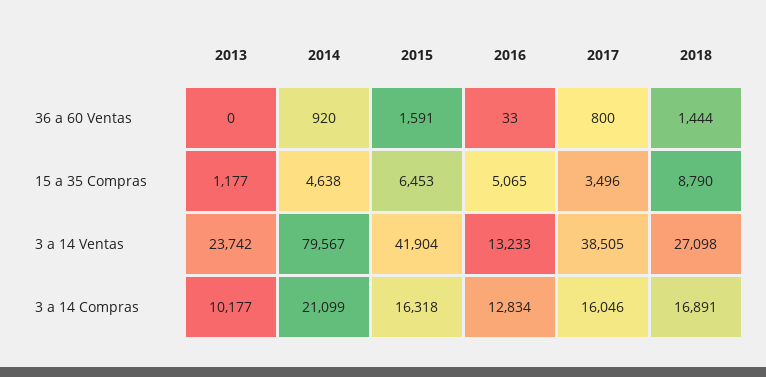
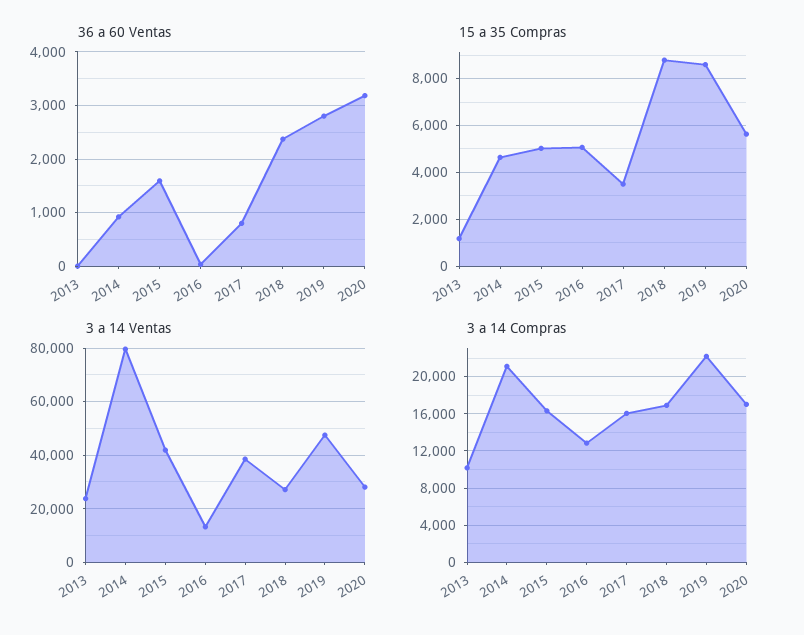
36 a 60 Ventas, 2018: 1444 -> 2400
15 a 35 Compras, 2015: 6453 -> 5000
36 a 60 Ventas, 2019: none -> 2800
36 a 60 Ventas, 2020: none -> 3200
15 a 35 Compras, 2019: none -> 8500
15 a 35 Compras, 2020: none -> 5500
3 a 14 Ventas, 2019: none -> 47500
3 a 14 Ventas, 2020: none -> 27500
3 a 14 Compras, 2019: none -> 22000
3 a 14 Compras, 2020: none -> 17000

